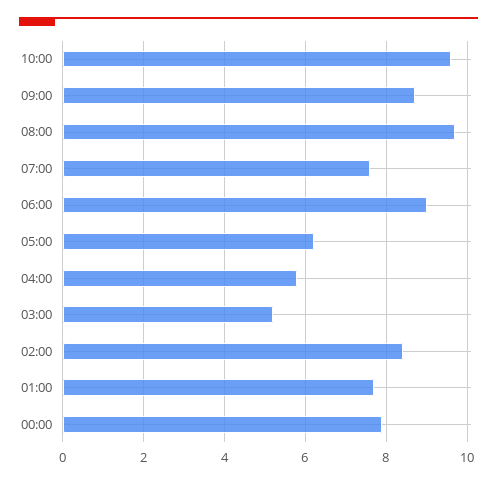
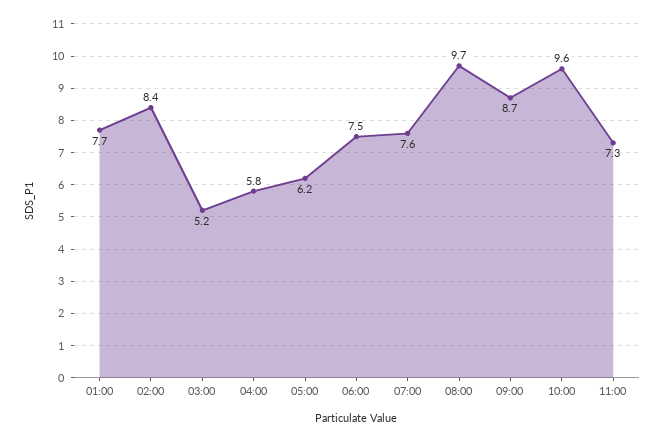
06:00: 9 -> 7.5
00:00: 8 -> none
11:00: none -> 7.3

